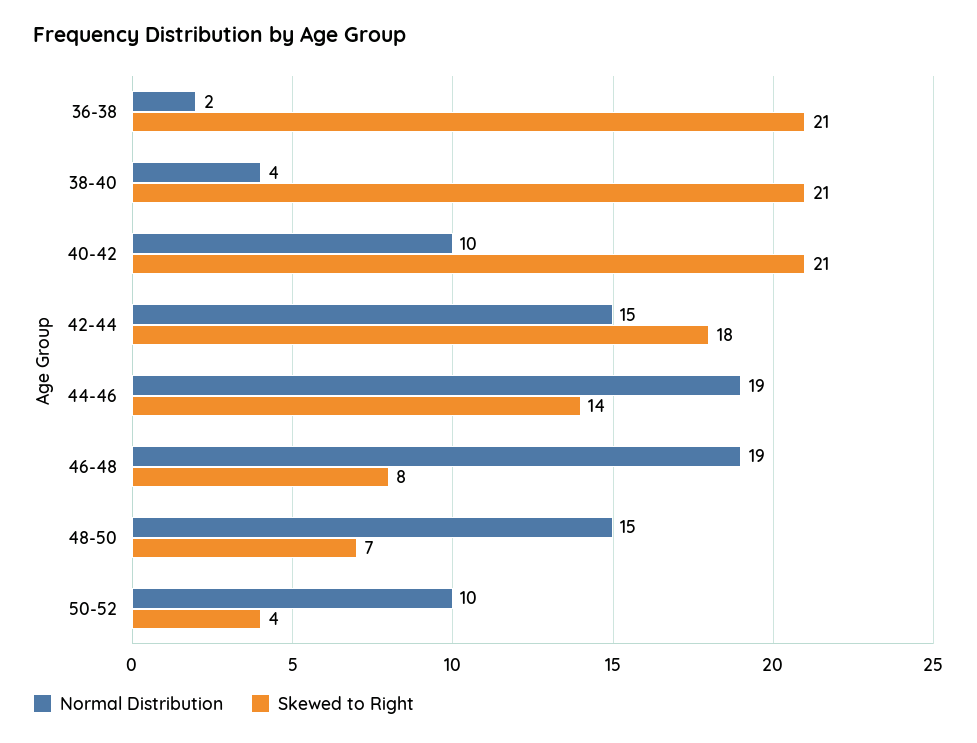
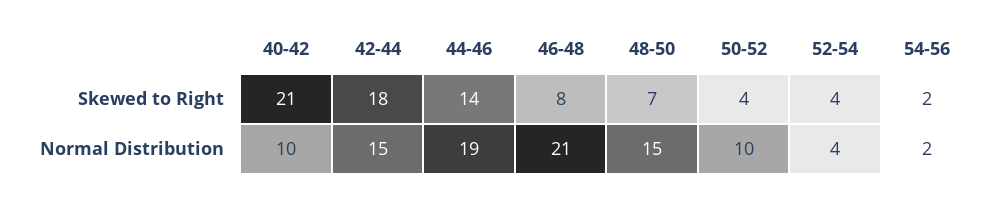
Normal Distribution, 36-38: 2 -> none
Skewed to Right, 36-38: 21 -> none
Normal Distribution, 38-40: 4 -> none
Skewed to Right, 38-40: 21 -> none
Normal Distribution, 46-48: 19 -> 21
Skewed to Right, 52-54: none -> 4
Skewed to Right, 54-56: none -> 2
Normal Distribution, 52-54: none -> 4
Normal Distribution, 54-56: none -> 2

